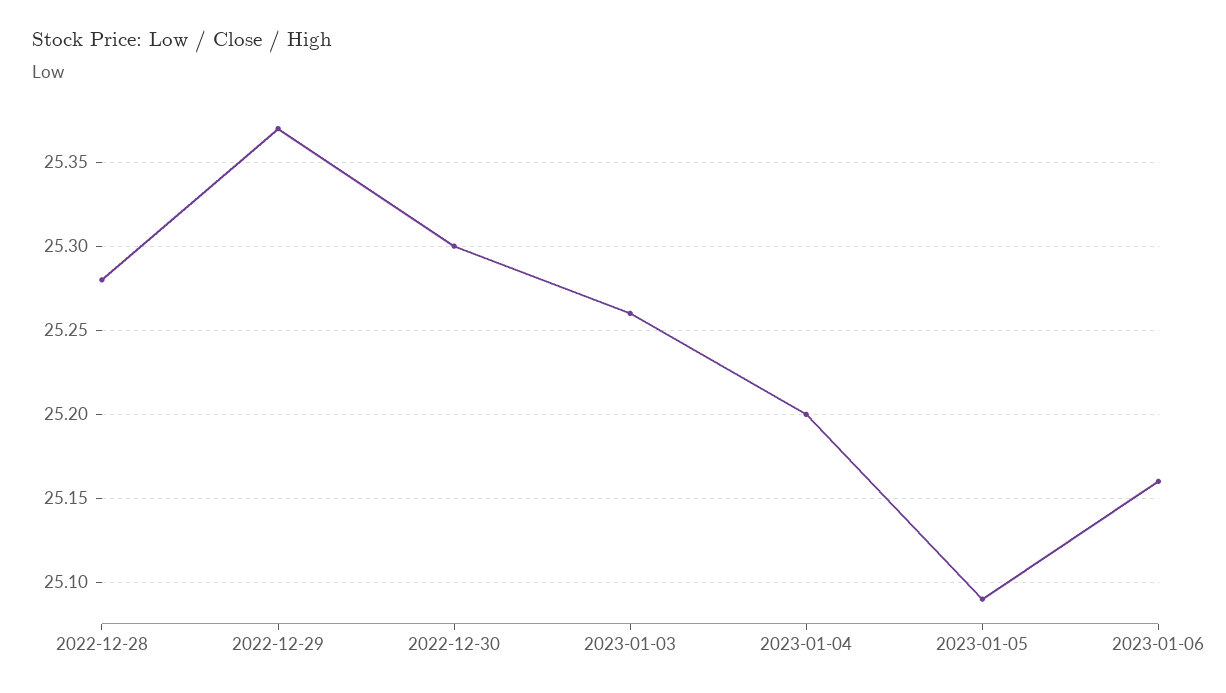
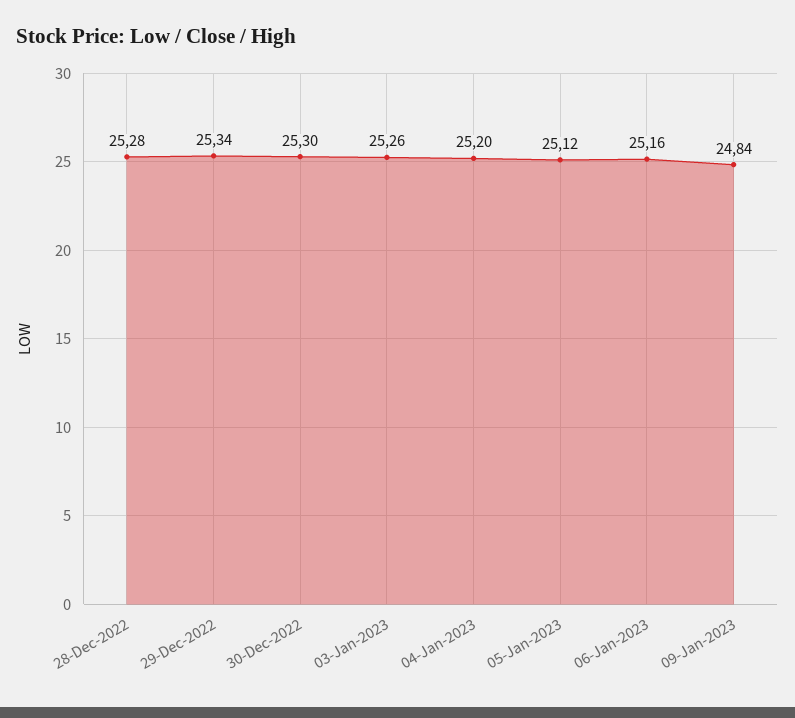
2022-12-29: 25.37 -> 25.34
2023-01-05: 25.09 -> 25.12
09-Jan-2023: none -> 24.84

